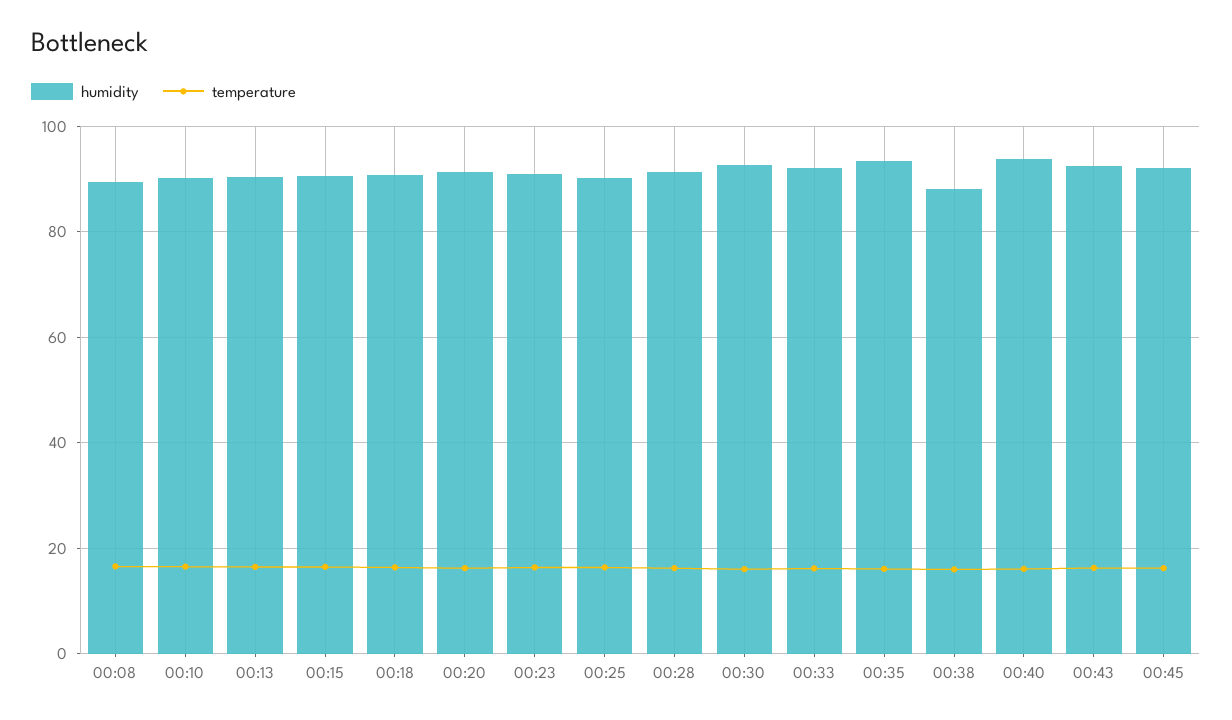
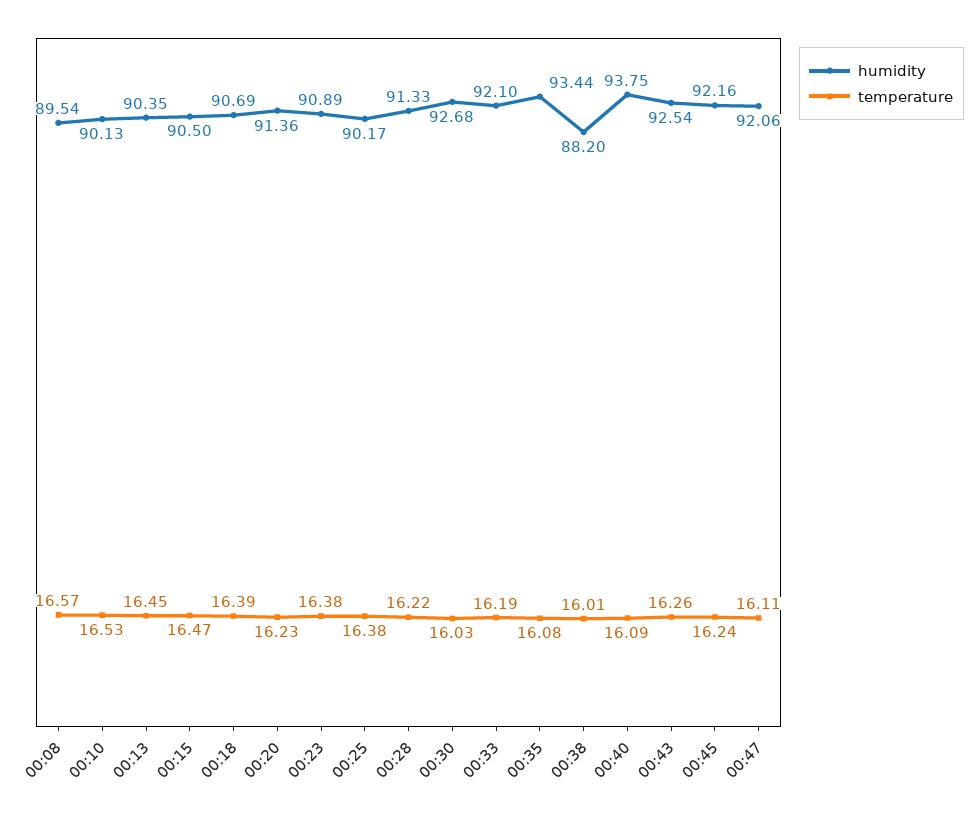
humidity, 00:47: none -> 92.06
temperature, 00:47: none -> 16.11

